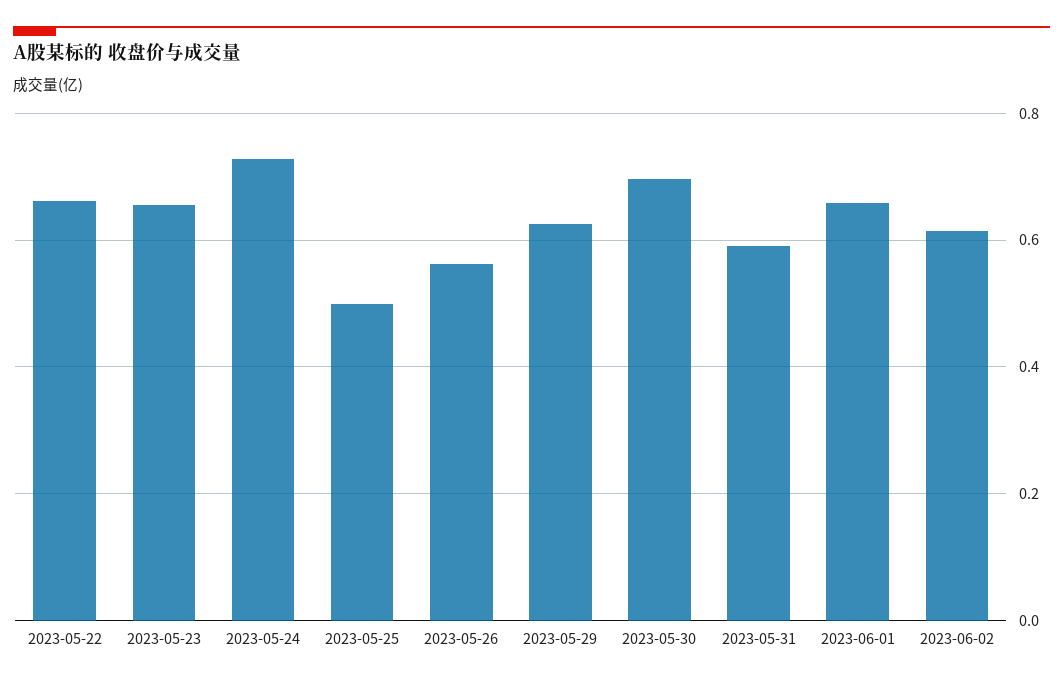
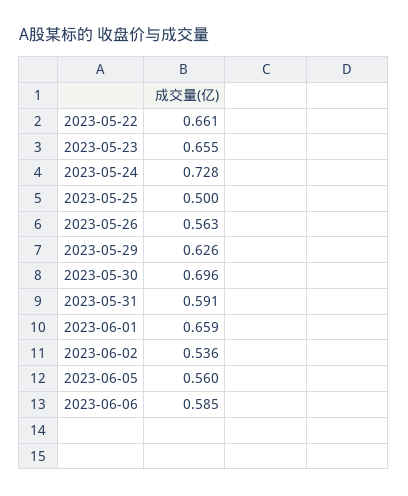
2023-06-02: 0.62 -> 0.536
2023-06-05: none -> 0.56
2023-06-06: none -> 0.585

